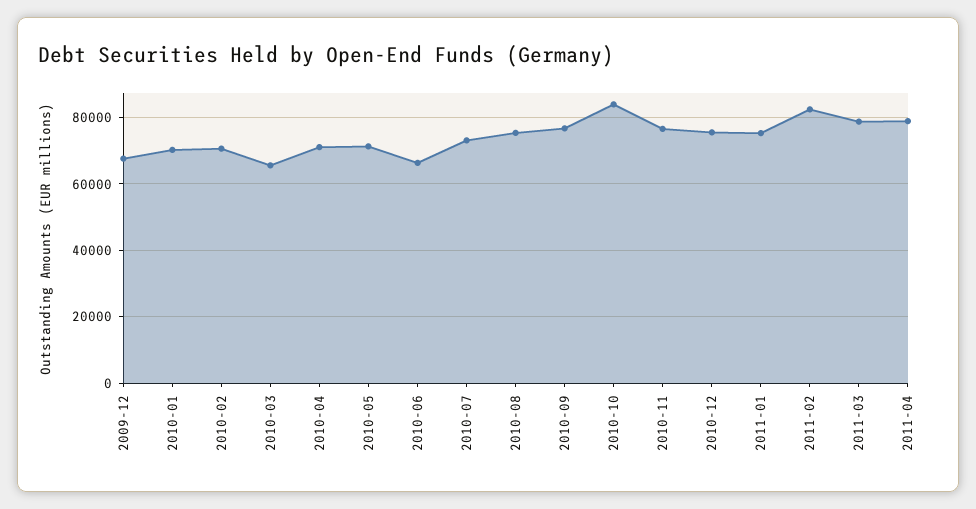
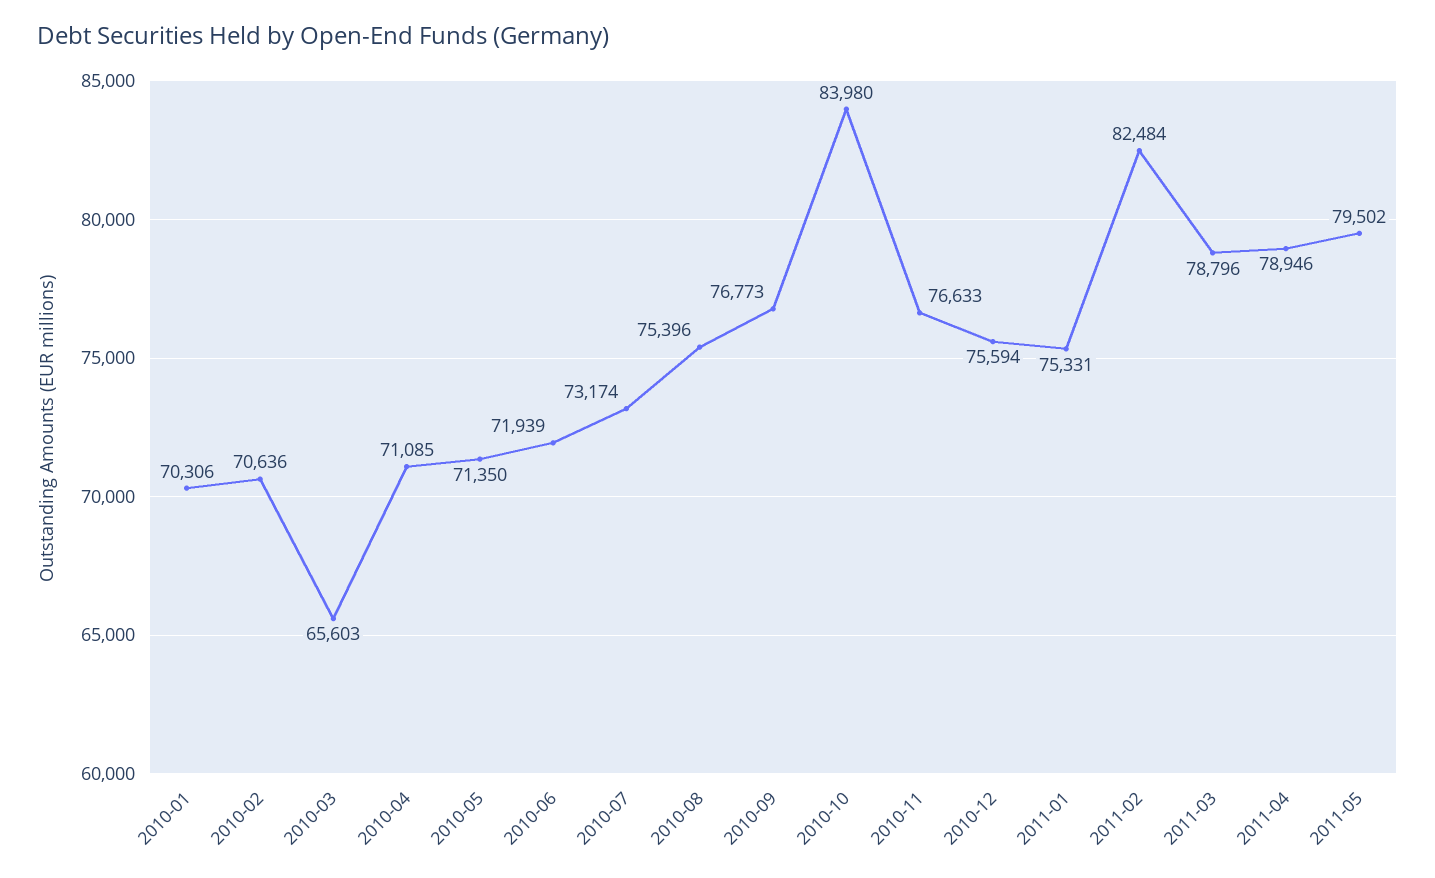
2009-12: 68000 -> none
2010-06: 66000 -> 71939
2011-05: none -> 79502

